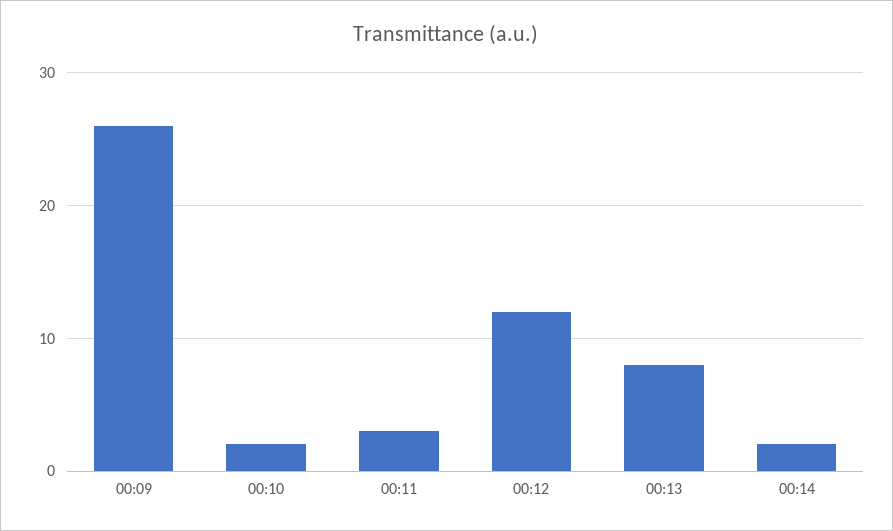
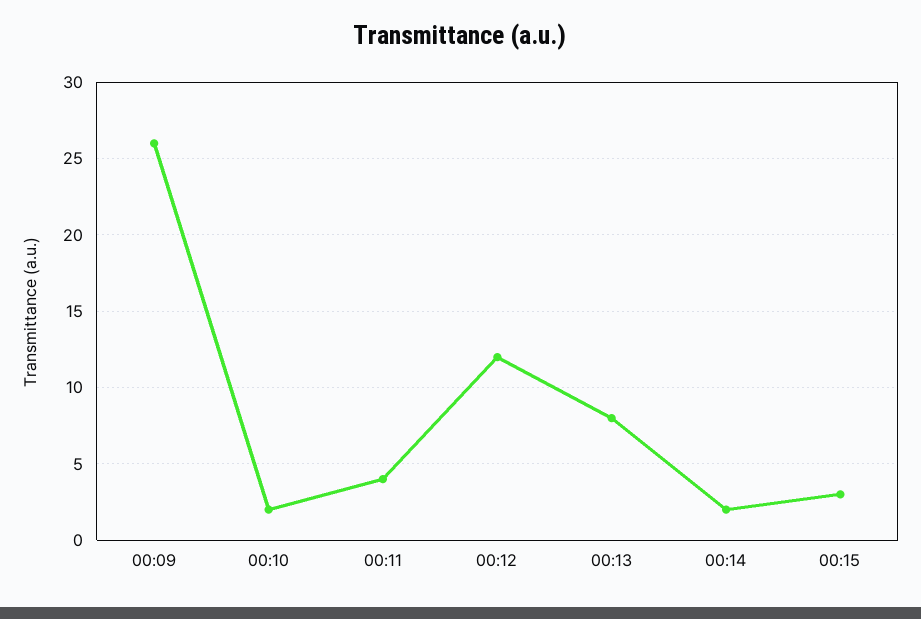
00:11: 3 -> 4
00:15: none -> 3

